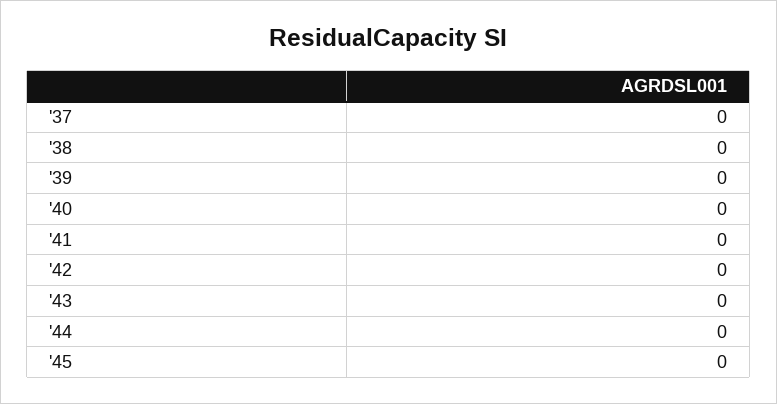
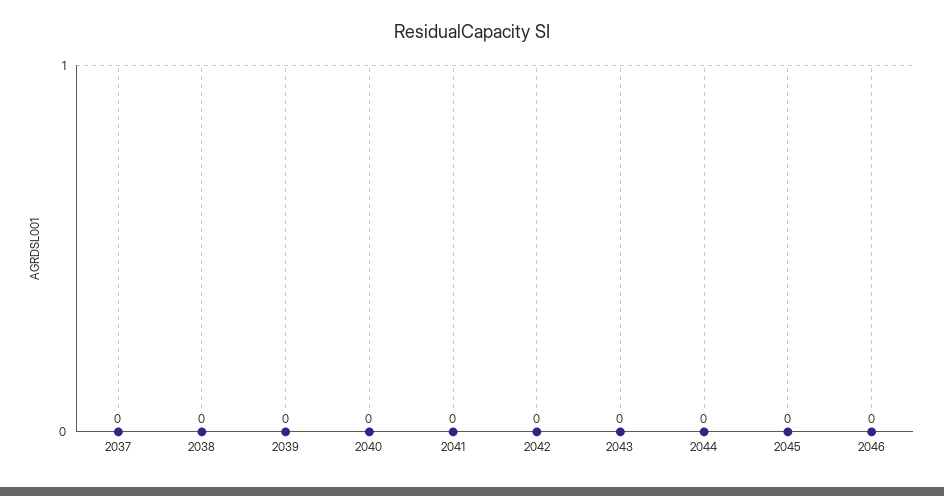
2046: none -> 0

